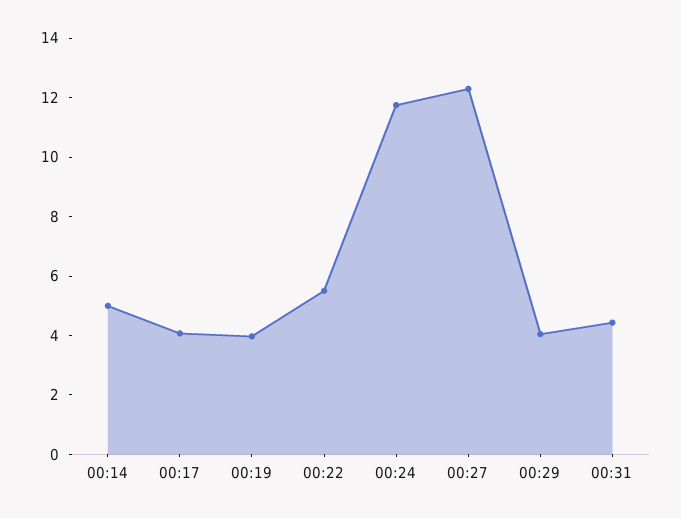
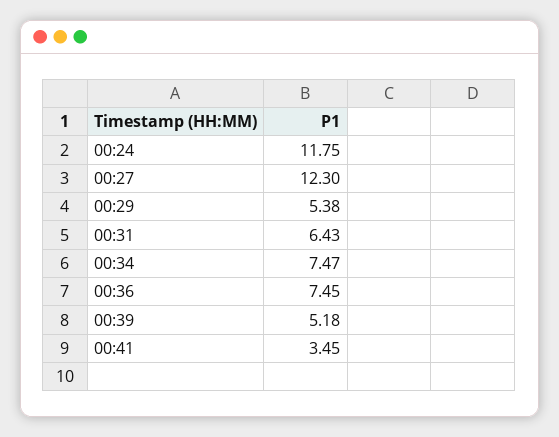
00:14: 5 -> none
00:17: 4 -> none
00:19: 4 -> none
00:22: 5.5 -> none
00:29: 4 -> 5.38
00:31: 4.5 -> 6.43
00:34: none -> 7.47
00:36: none -> 7.45
00:39: none -> 5.18
00:41: none -> 3.45

